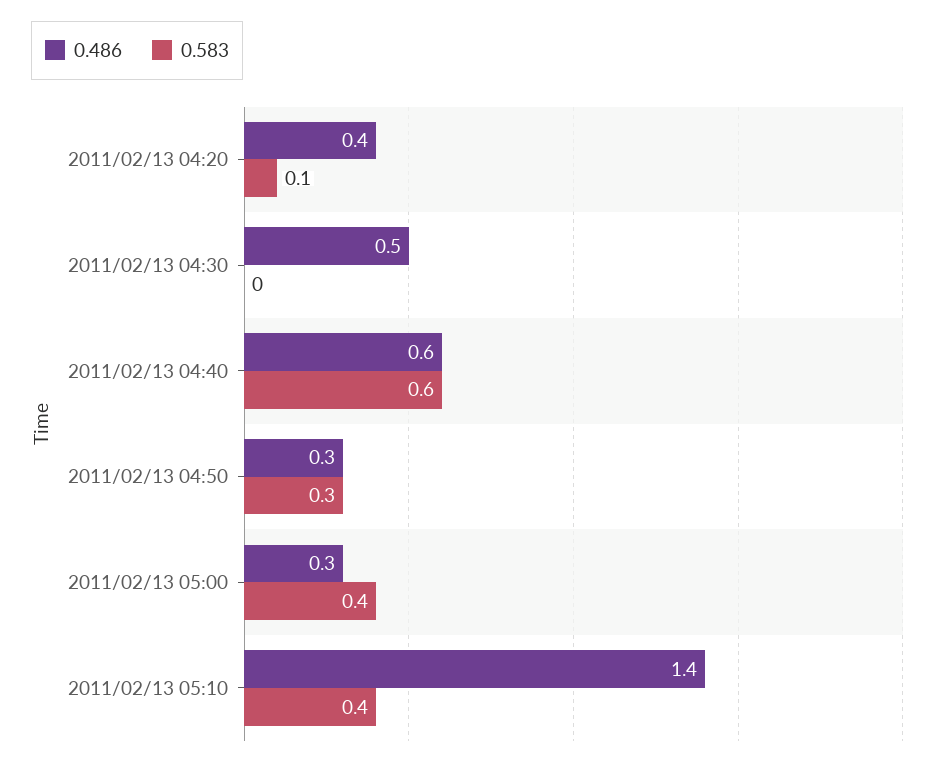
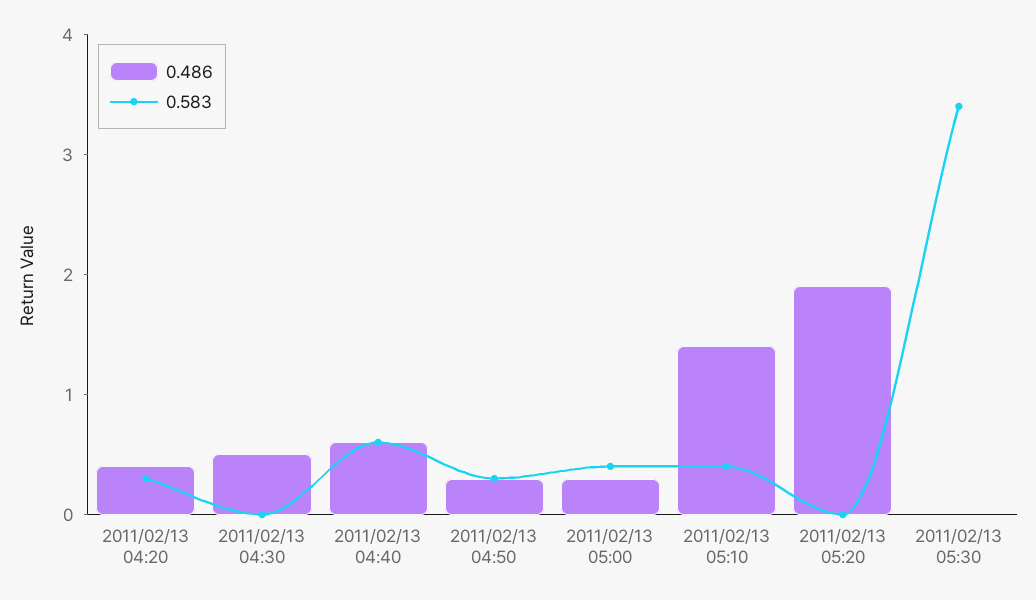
0.583, 2011/02/13 04:20: 0.1 -> 0.3
0.486, 2011/02/13 05:20: none -> 1.9
0.583, 2011/02/13 05:20: none -> 0
0.486, 2011/02/13 05:30: none -> 0
0.583, 2011/02/13 05:30: none -> 3.4

